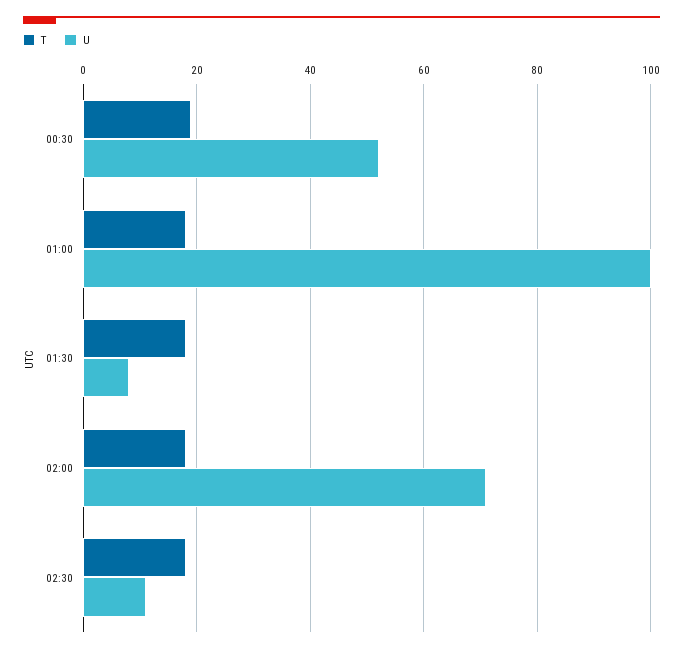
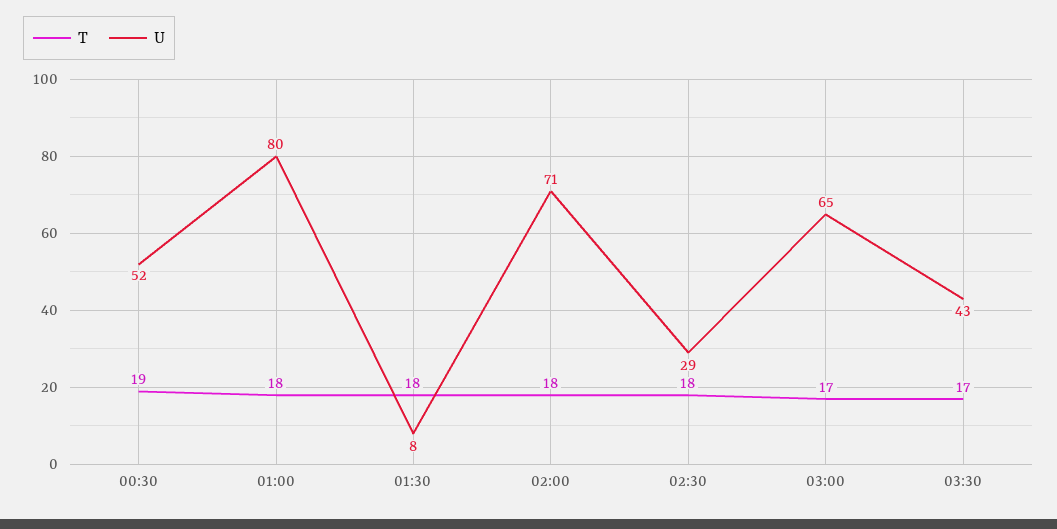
U, 01:00: 100 -> 80
U, 02:30: 10 -> 29
T, 03:00: none -> 17
U, 03:00: none -> 65
T, 03:30: none -> 17
U, 03:30: none -> 43

